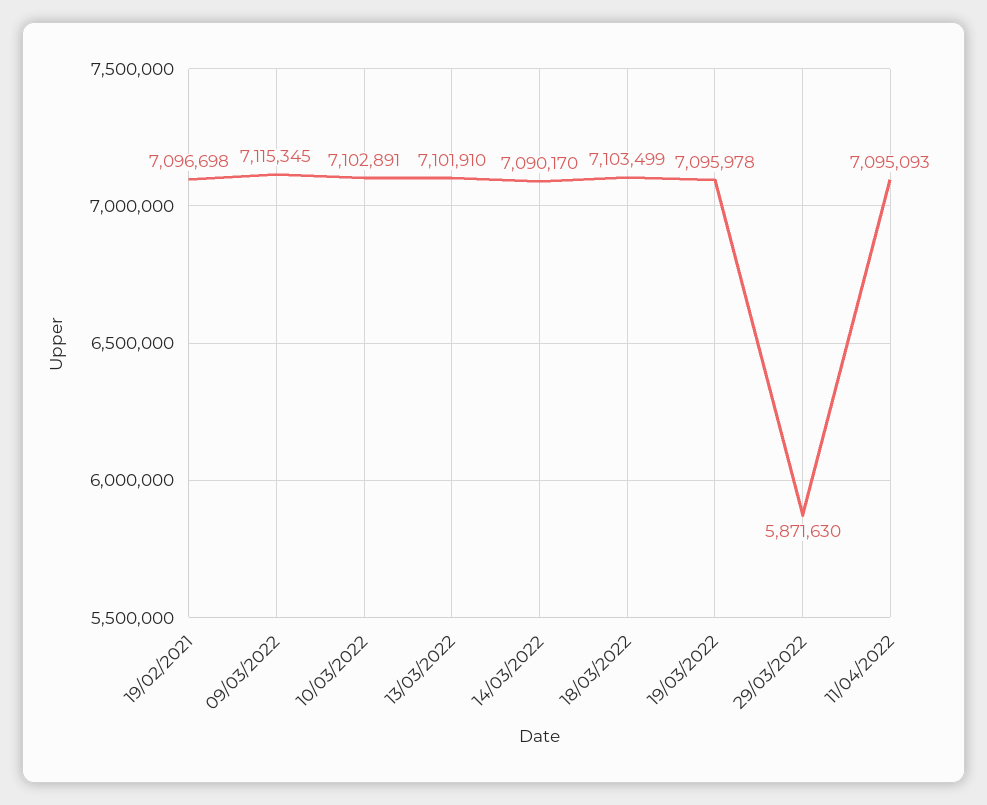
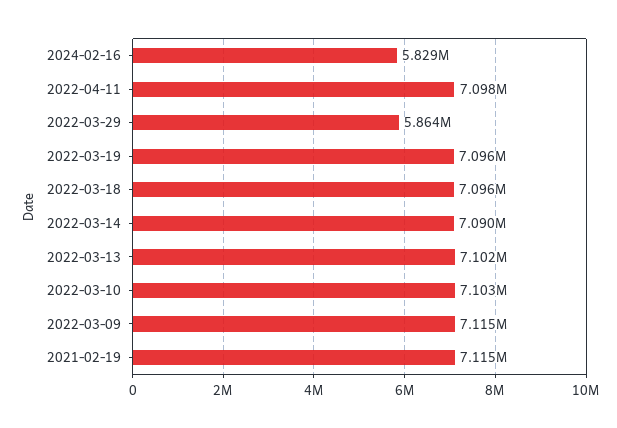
19/02/2021: 7096698 -> 7115000
18/03/2022: 7103499 -> 7096000
29/03/2022: 5871630 -> 5864000
11/04/2022: 7095093 -> 7098000
2024-02-16: none -> 5829000

